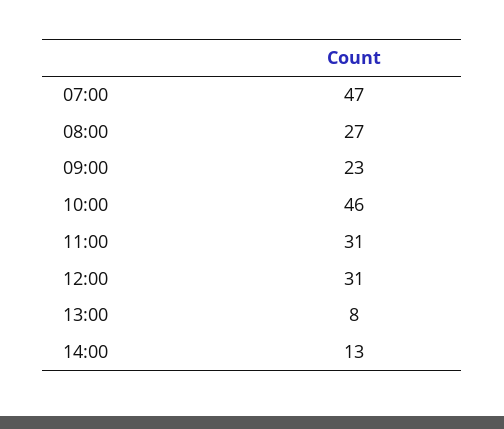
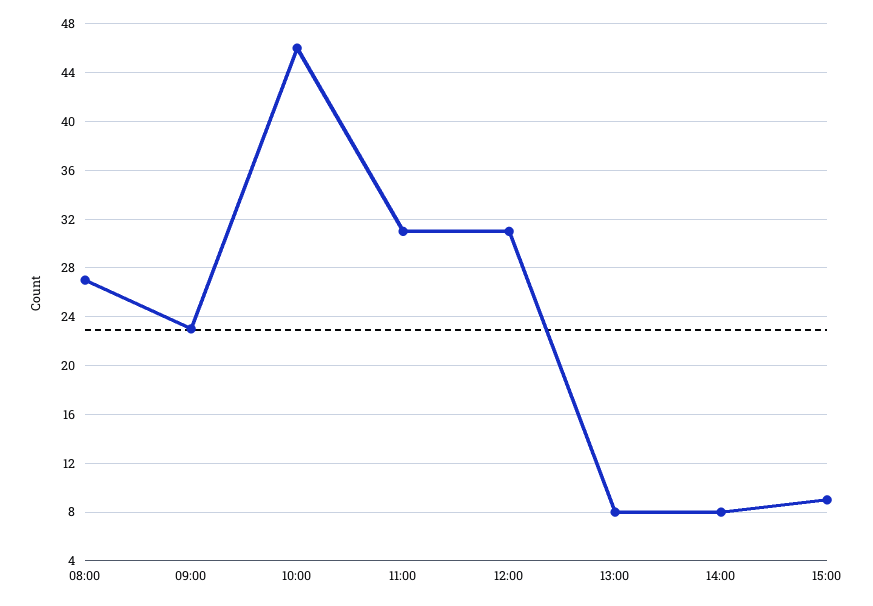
07:00: 47 -> none
14:00: 13 -> 8
15:00: none -> 9

